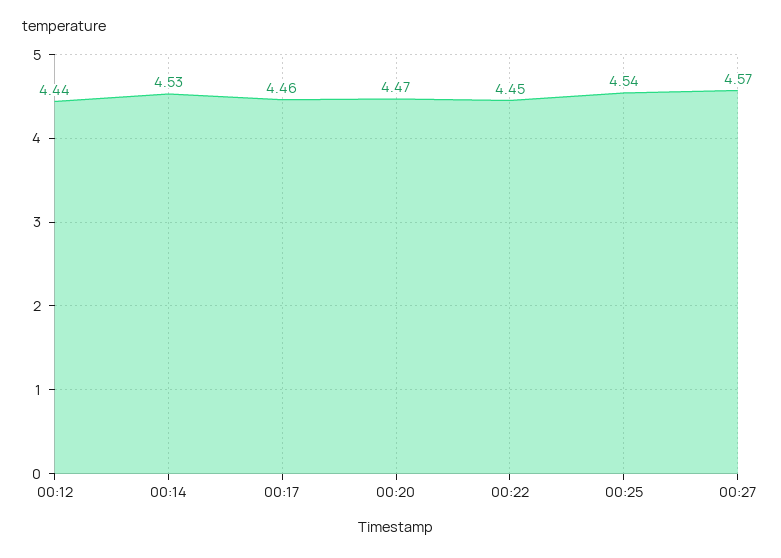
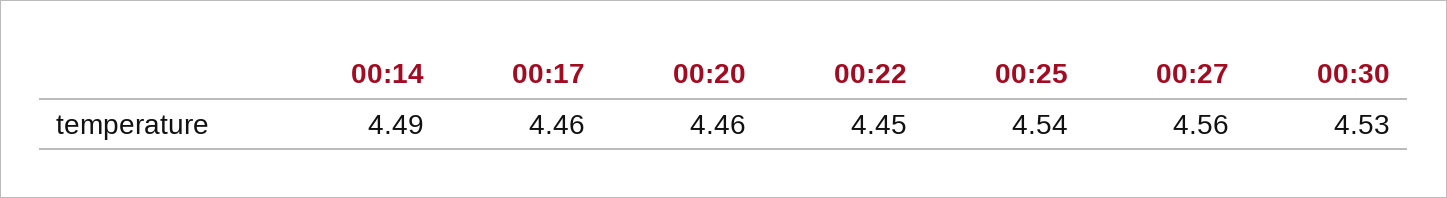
00:12: 4.44 -> none
00:14: 4.53 -> 4.49
00:20: 4.47 -> 4.46
00:27: 4.57 -> 4.56
00:30: none -> 4.53

